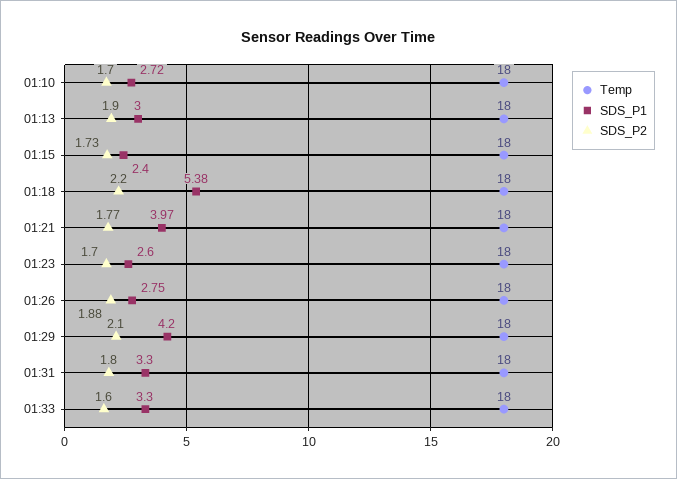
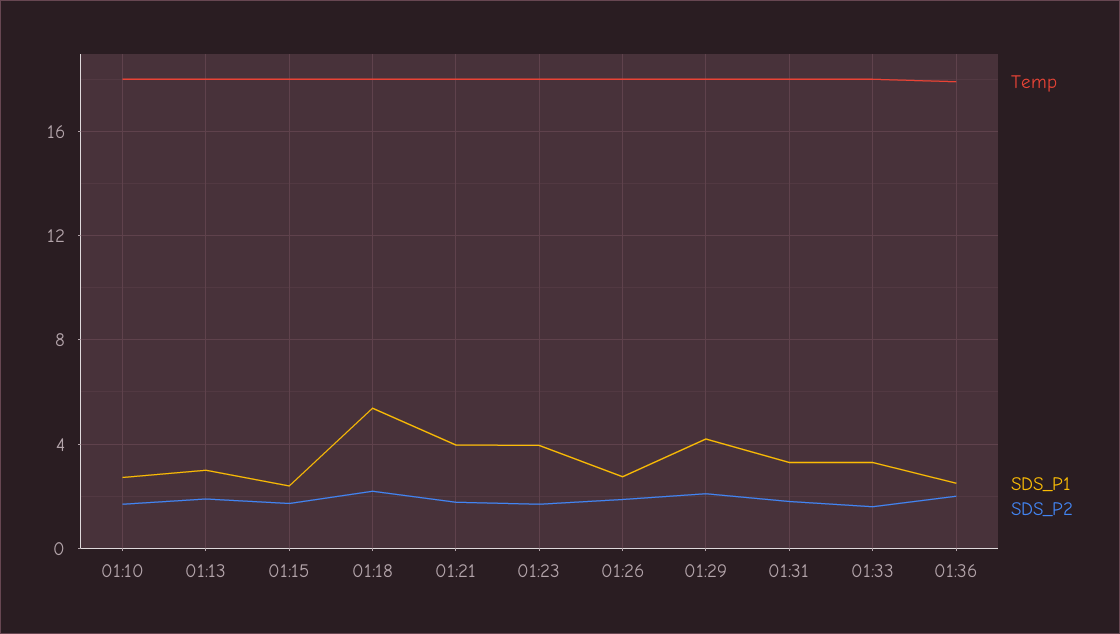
SDS_P1, 01:23: 2.6 -> 4
Temp, 01:36: none -> 18
SDS_P1, 01:36: none -> 2.5
SDS_P2, 01:36: none -> 2

